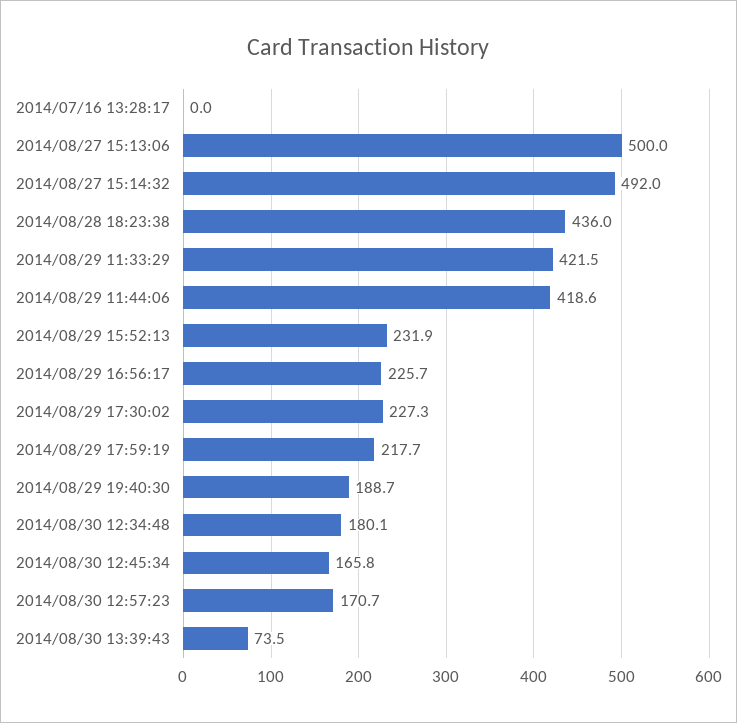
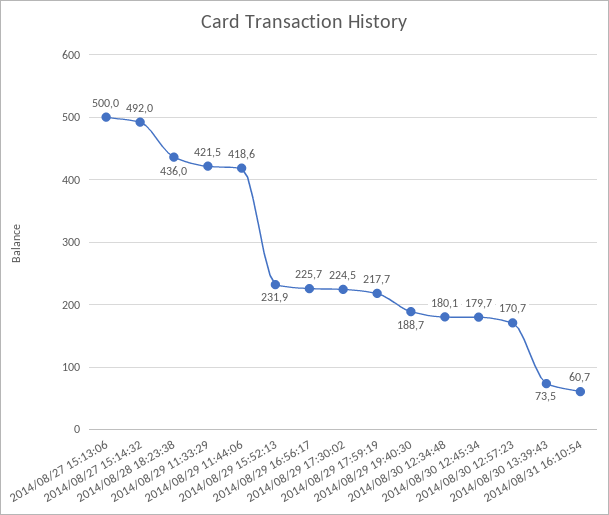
2014/07/16 13:28:17: 0 -> none
2014/08/29 17:30:02: 227.3 -> 224.5
2014/08/30 12:45:34: 165.8 -> 179.7
2014/08/31 16:10:54: none -> 60.7

